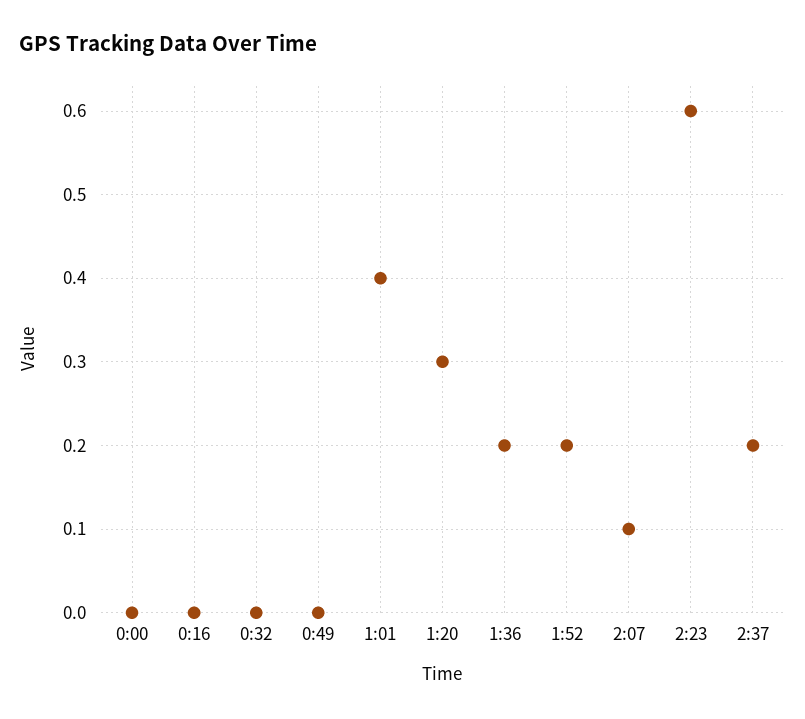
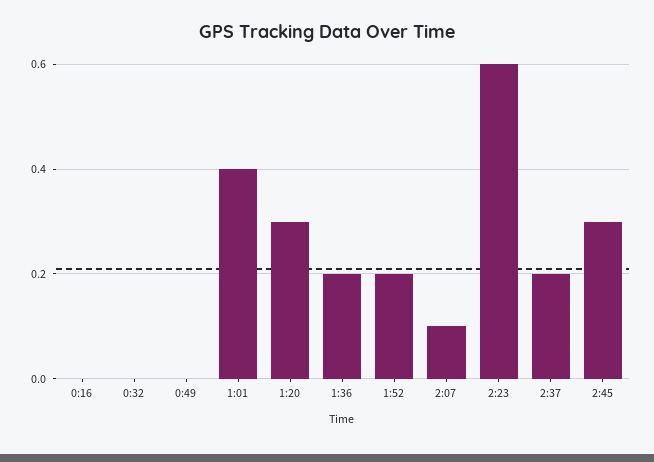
0:00: 0 -> none
2:45: none -> 0.3

